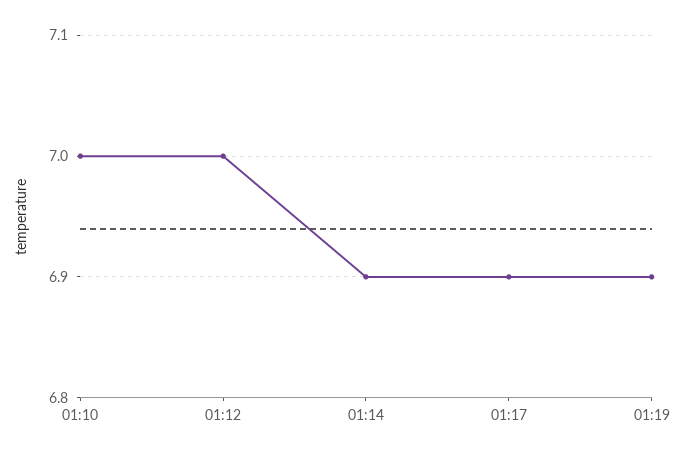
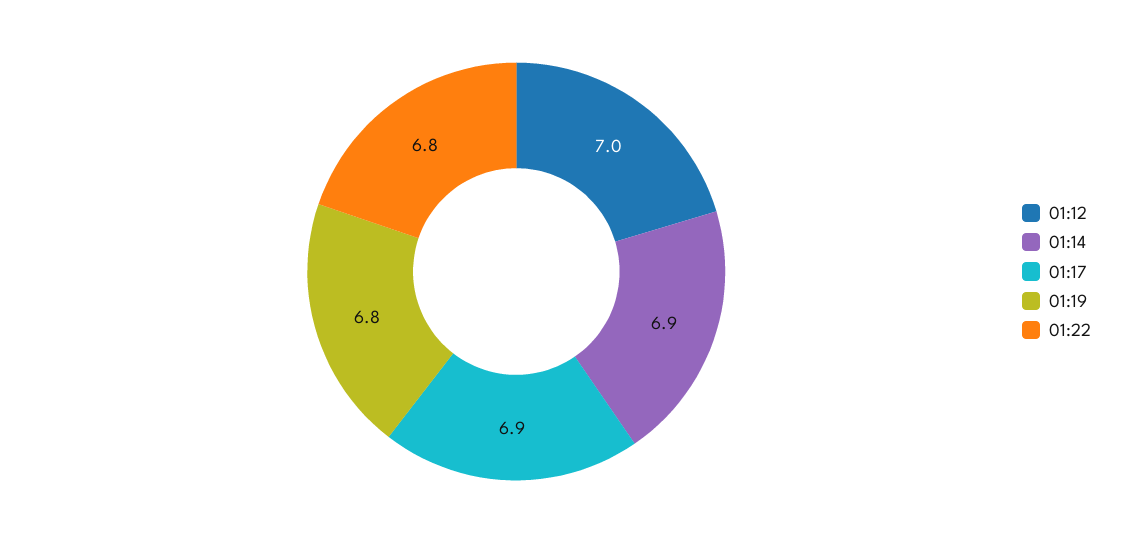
01:10: 7 -> none
01:19: 6.9 -> 6.8
01:22: none -> 6.8

